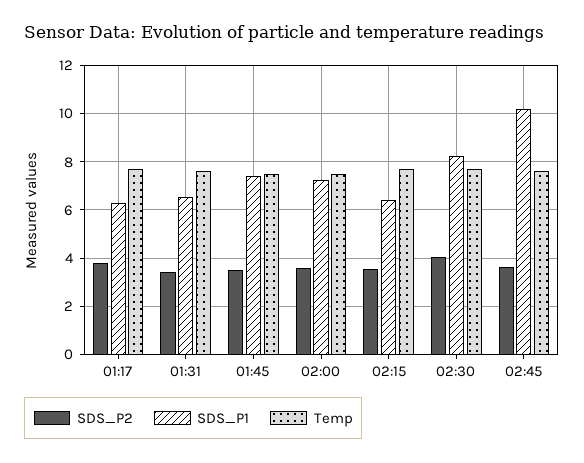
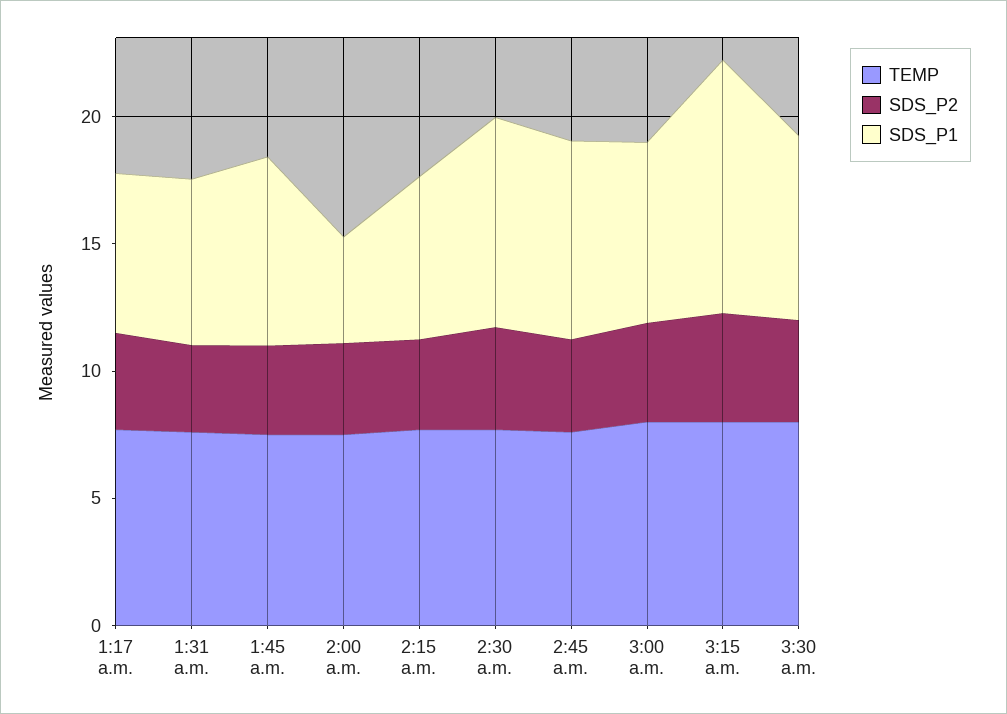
SDS_P1, 02:00: 7.25 -> 4
SDS_P1, 02:45: 10.25 -> 8
Temp, 3:00 a.m.: none -> 8
SDS_P2, 3:00 a.m.: none -> 4
SDS_P1, 3:00 a.m.: none -> 7
Temp, 3:15 a.m.: none -> 8
SDS_P2, 3:15 a.m.: none -> 4
SDS_P1, 3:15 a.m.: none -> 10
Temp, 3:30 a.m.: none -> 8
SDS_P2, 3:30 a.m.: none -> 4
SDS_P1, 3:30 a.m.: none -> 7

